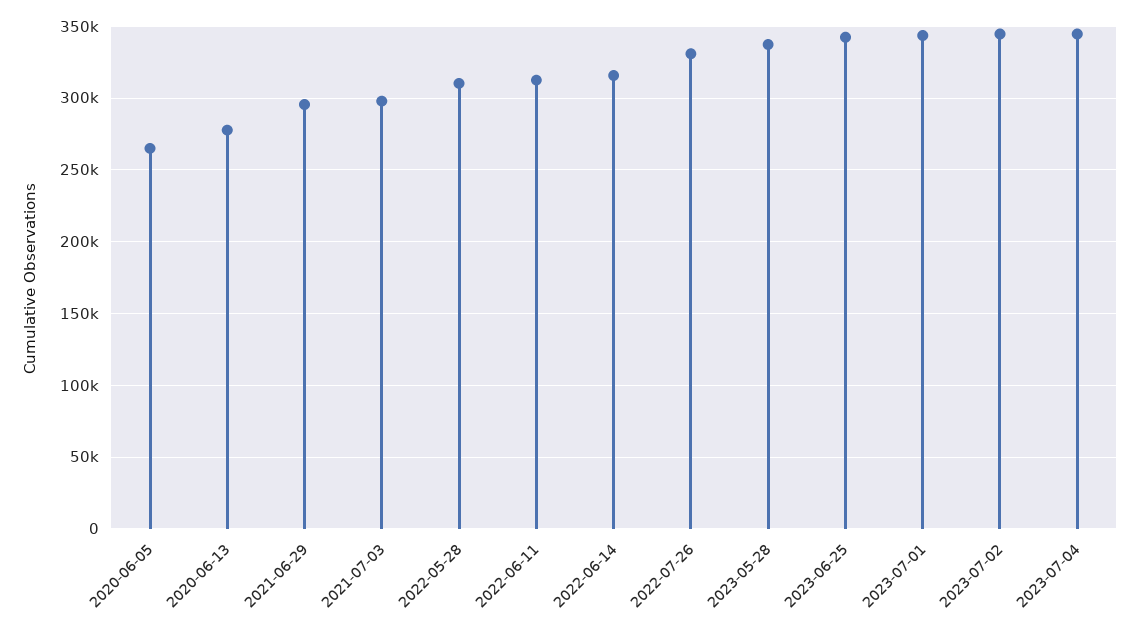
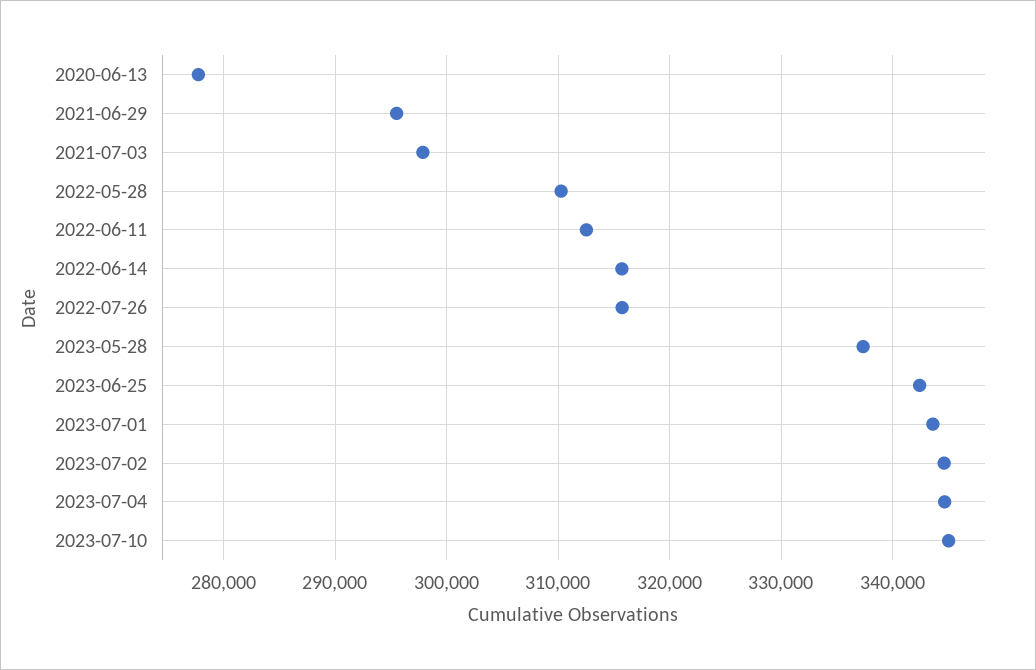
2020-06-05: 265000 -> none
2022-07-26: 330000 -> 316000
2023-07-10: none -> 345000

